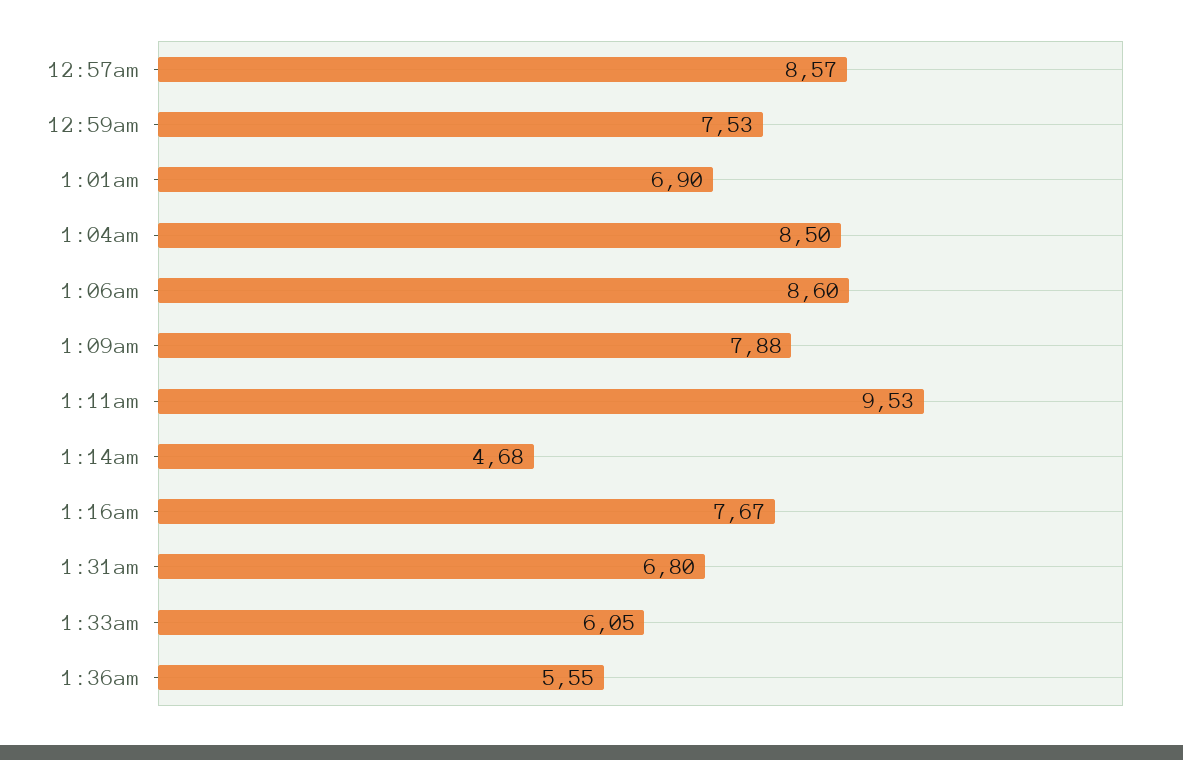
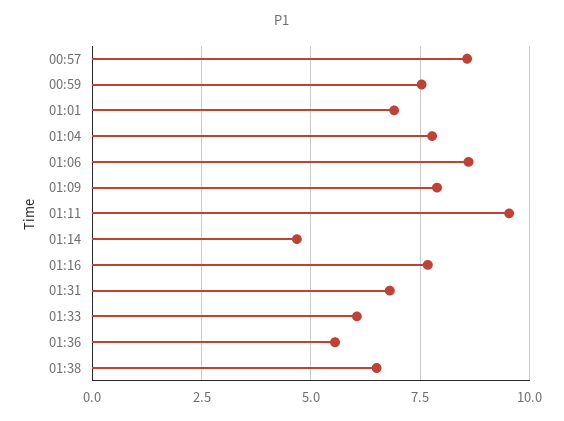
1:04am: 8.5 -> 7.75
01:38: none -> 6.5

